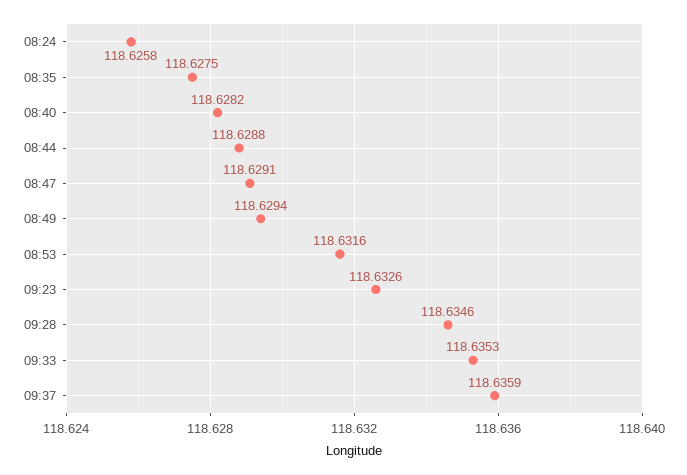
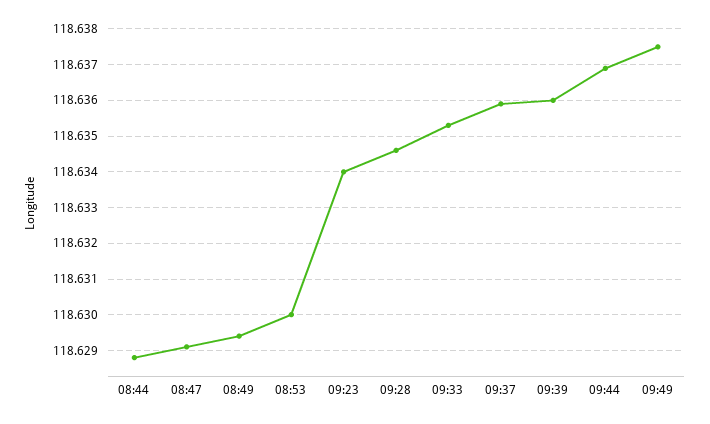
08:24: 118.6258 -> none
08:35: 118.6275 -> none
08:40: 118.6282 -> none
08:53: 118.6316 -> 118.63
09:23: 118.6326 -> 118.634
09:39: none -> 118.636
09:44: none -> 118.637
09:49: none -> 118.6375

